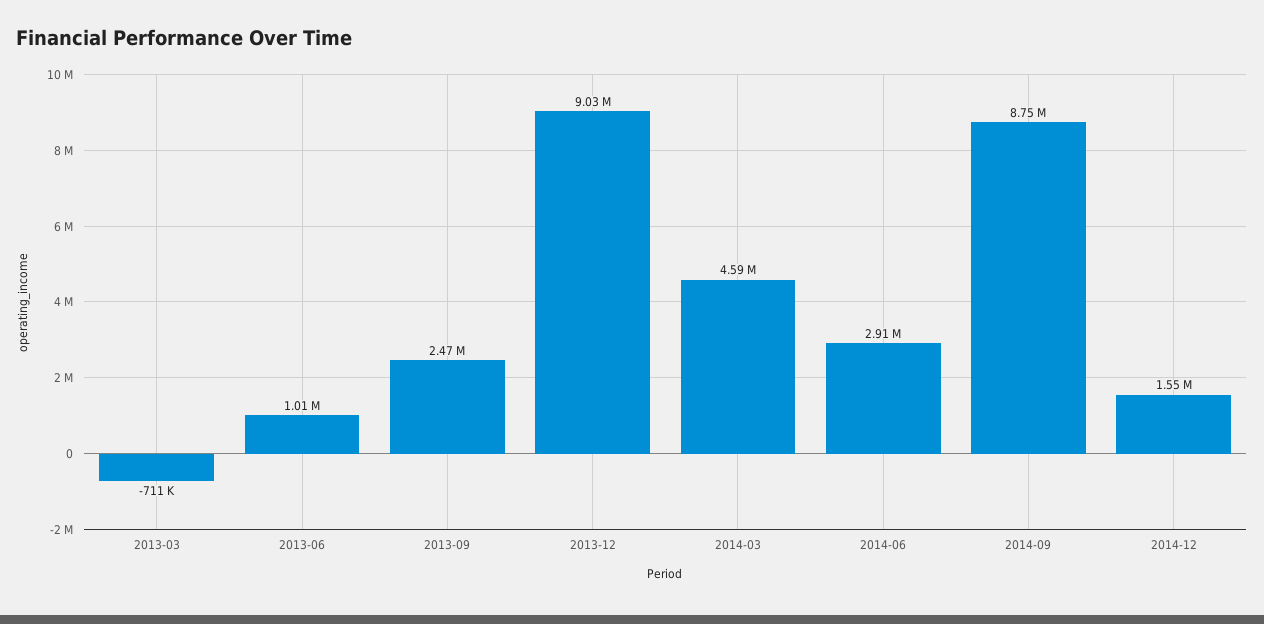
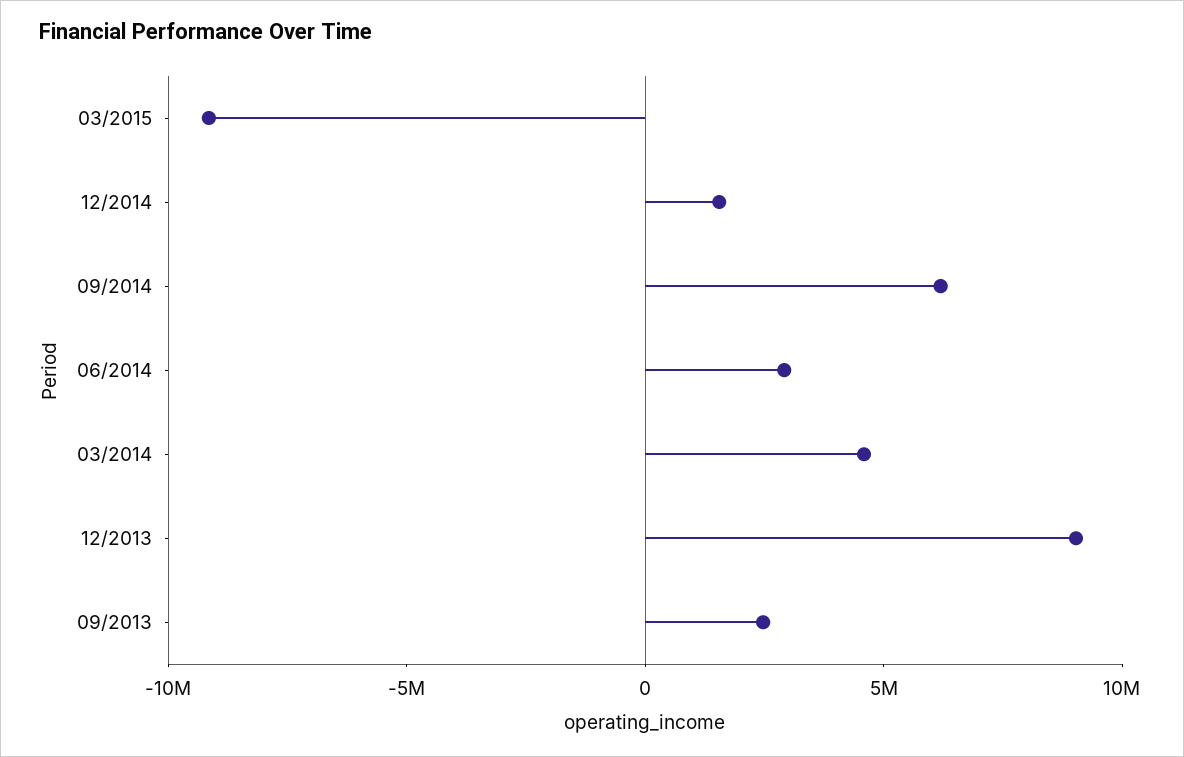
2013-03: -711000 -> none
2013-06: 1010000 -> none
2014-09: 8750000 -> 6000000
03/2015: none -> -9000000

